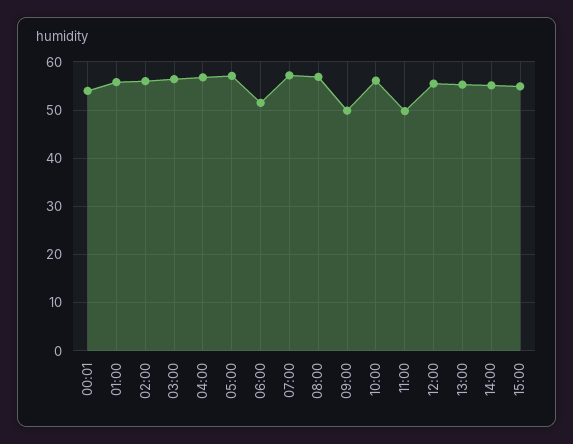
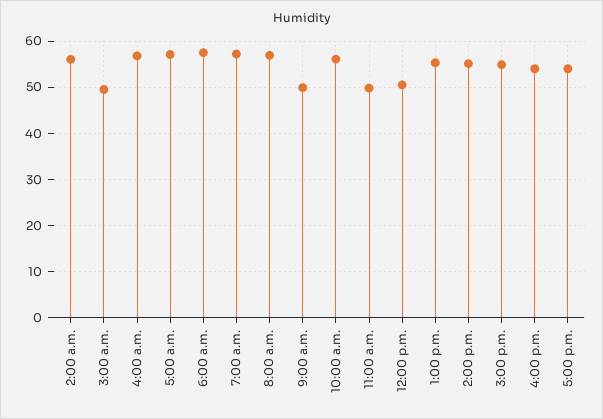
00:01: 54 -> none
01:00: 56 -> none
03:00: 56 -> 50
06:00: 52 -> 58
12:00: 56 -> 50
4:00 p.m.: none -> 54
5:00 p.m.: none -> 54

